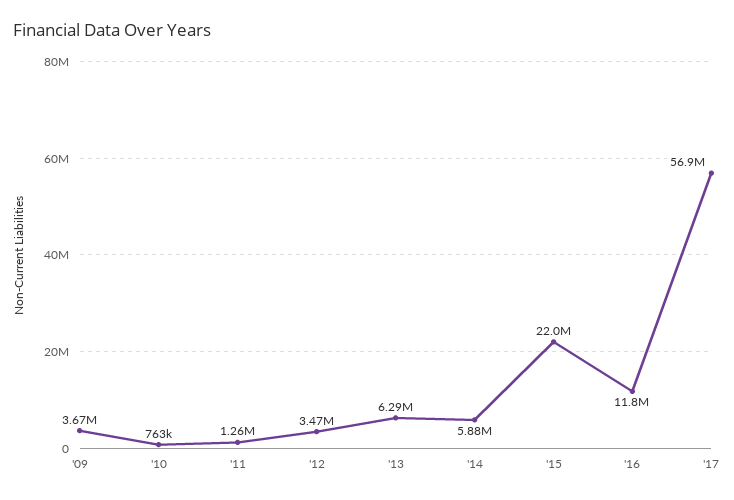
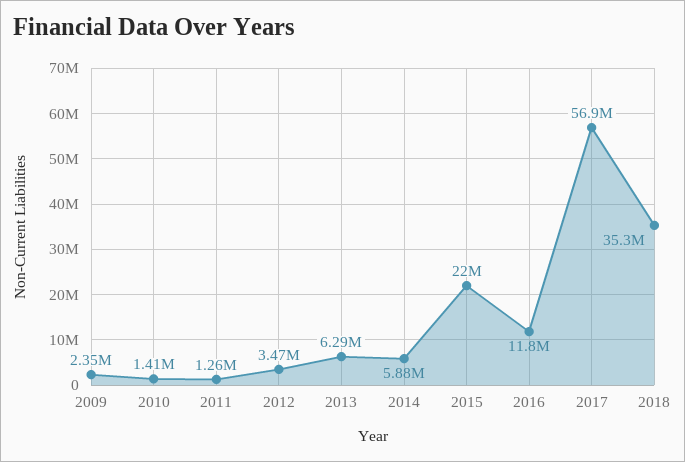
'09: 3670000 -> 2350000
'10: 763000 -> 1410000
2018: none -> 35300000

